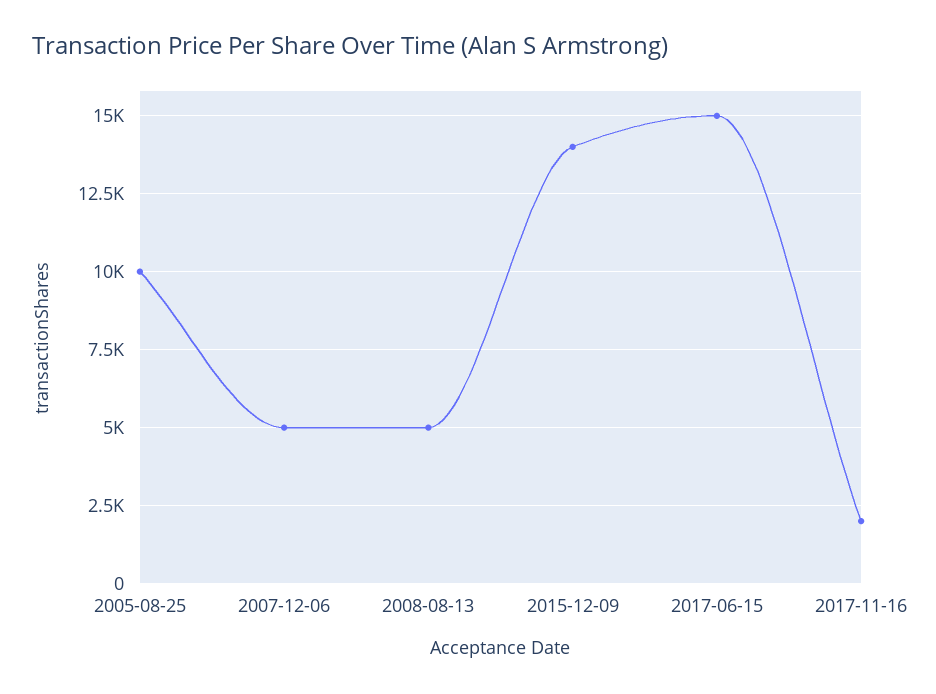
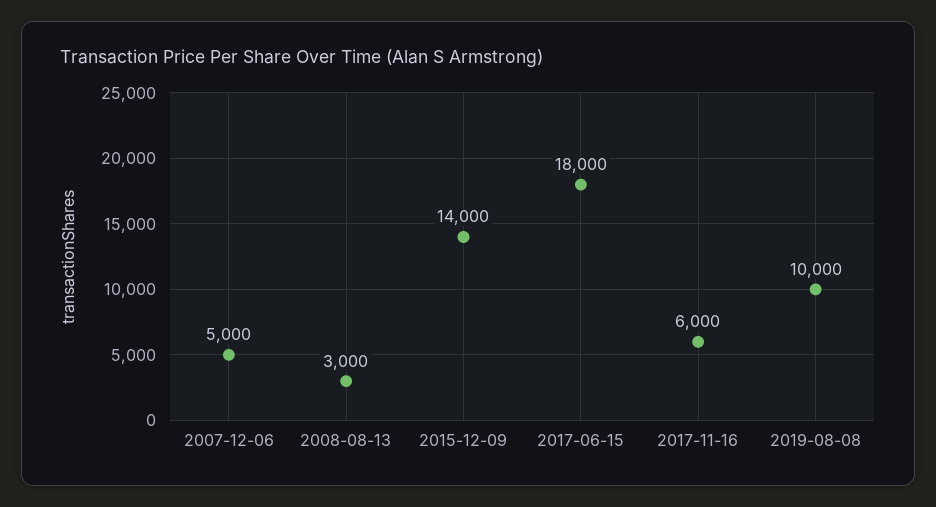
2005-08-25: 10000 -> none
2008-08-13: 5000 -> 3000
2017-06-15: 15000 -> 18000
2017-11-16: 2000 -> 6000
2019-08-08: none -> 10000

